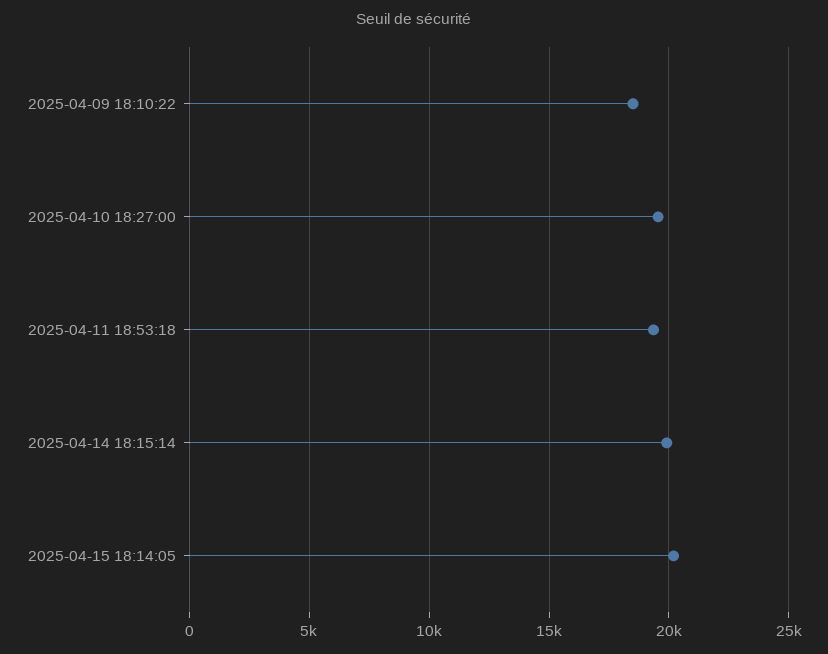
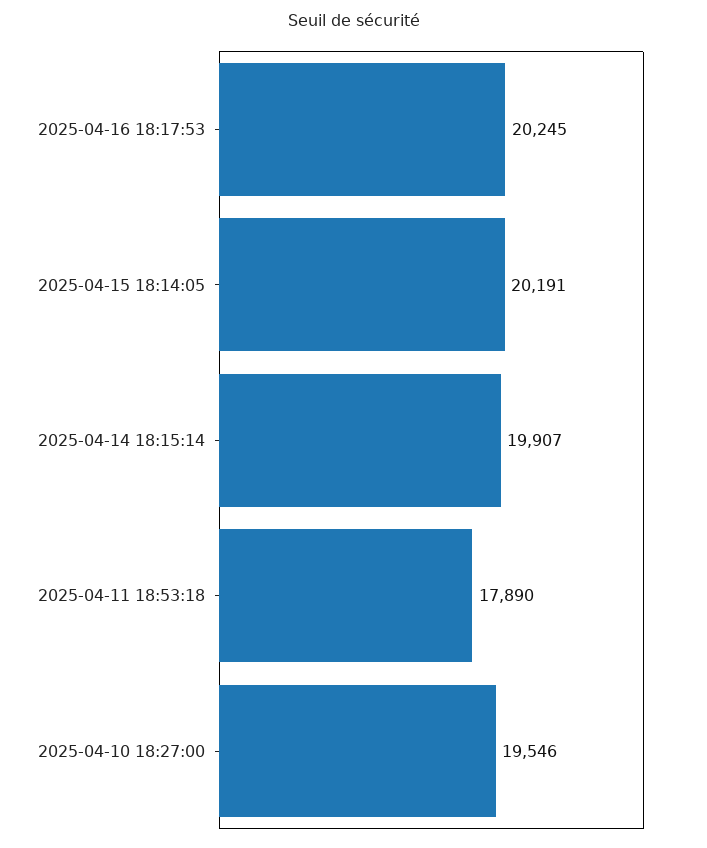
2025-04-09 18:10:22: 18500 -> none
2025-04-11 18:53:18: 19500 -> 17890
2025-04-16 18:17:53: none -> 20245

